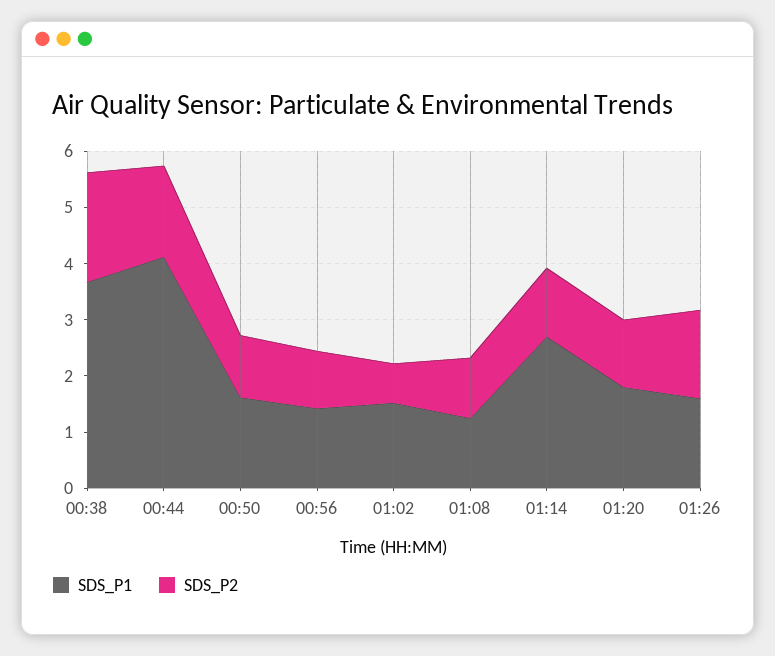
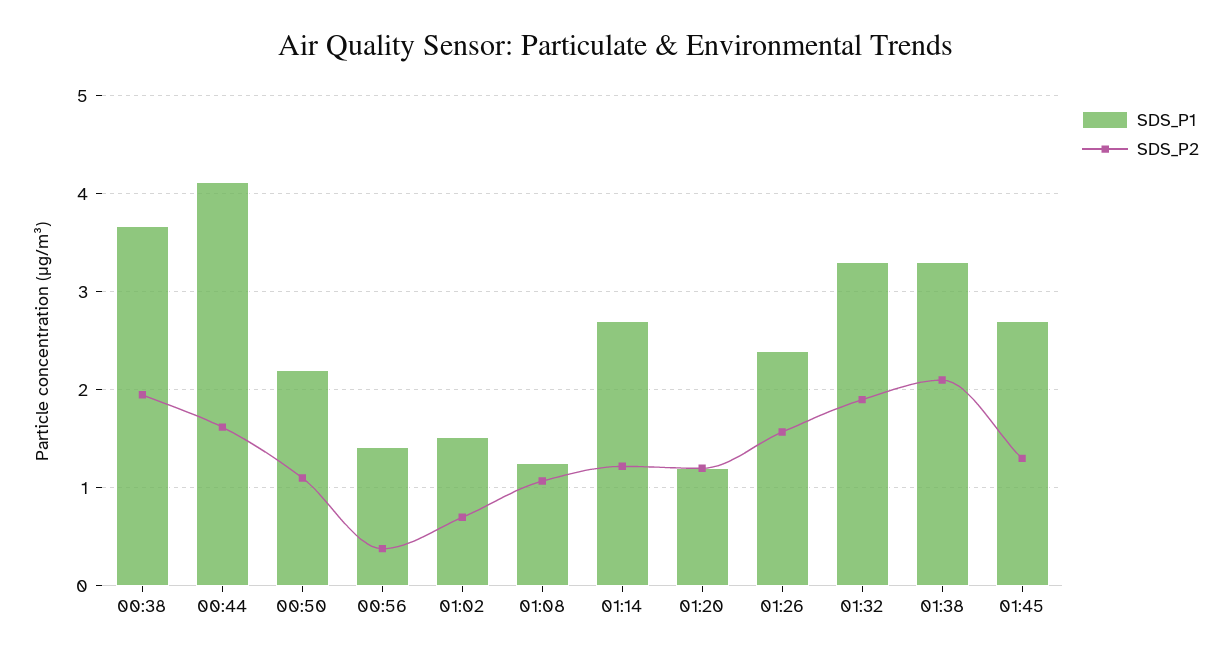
SDS_P1, 00:50: 1.6 -> 2.2
SDS_P2, 00:56: 1 -> 0.4
SDS_P1, 01:20: 1.8 -> 1.2
SDS_P1, 01:26: 1.6 -> 2.4
SDS_P1, 01:32: none -> 3.3
SDS_P2, 01:32: none -> 1.9
SDS_P1, 01:38: none -> 3.3
SDS_P2, 01:38: none -> 2.1
SDS_P1, 01:45: none -> 2.7
SDS_P2, 01:45: none -> 1.3

